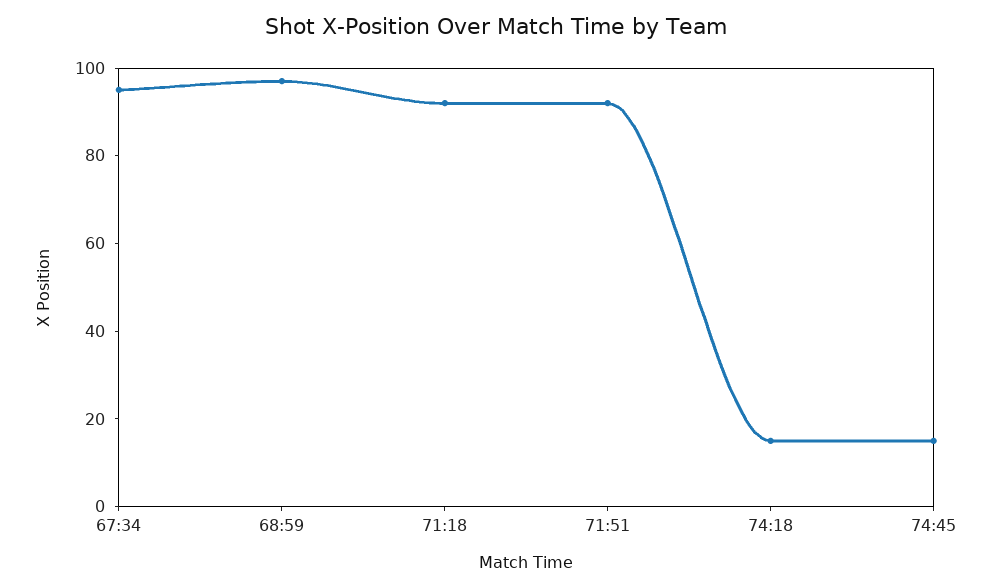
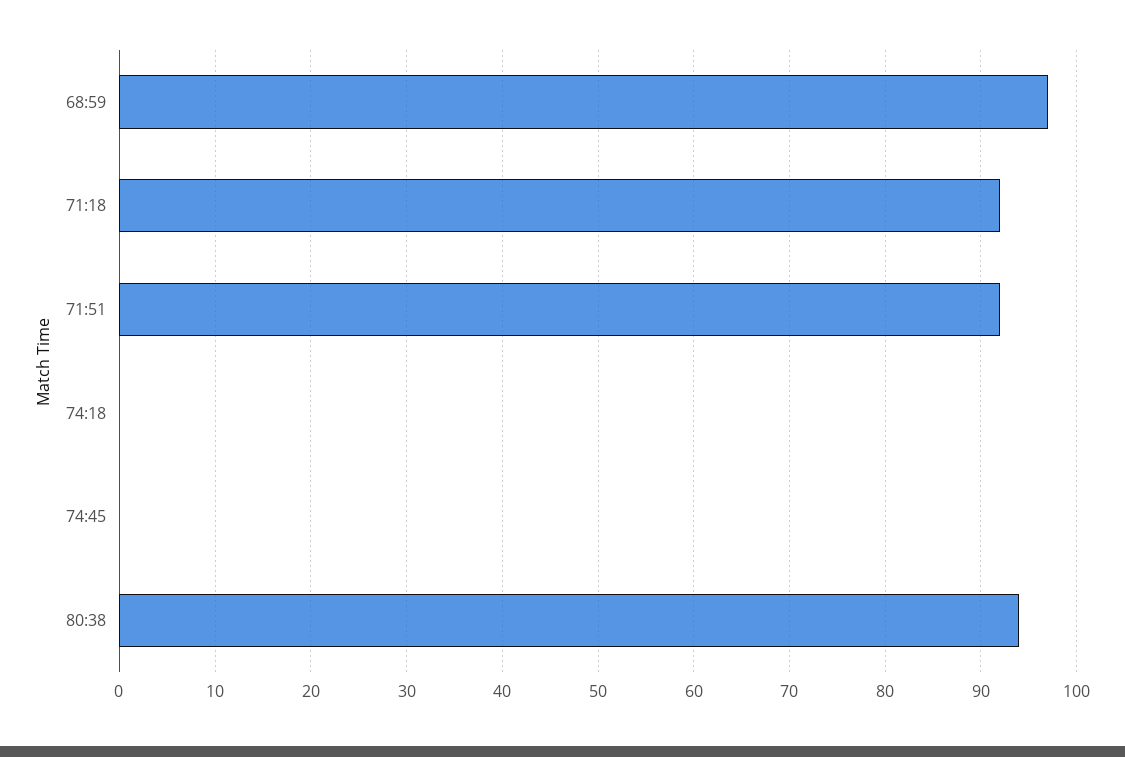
67:34: 95 -> none
74:18: 15 -> 0
74:45: 15 -> 0
80:38: none -> 94

